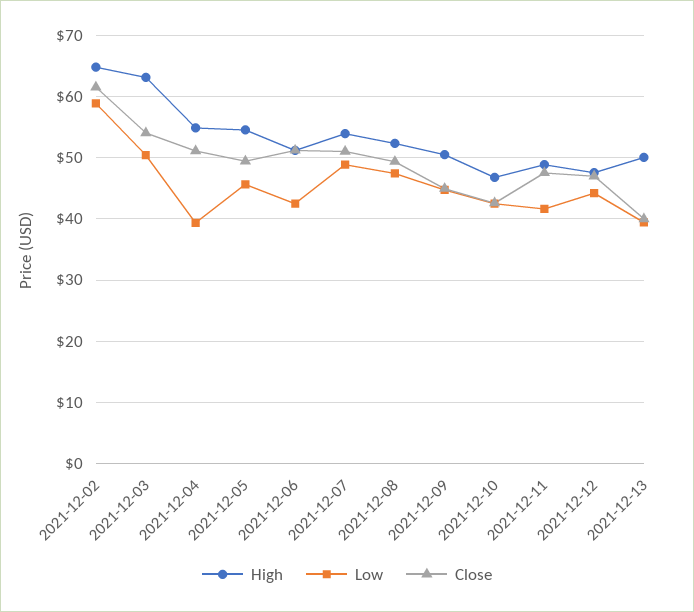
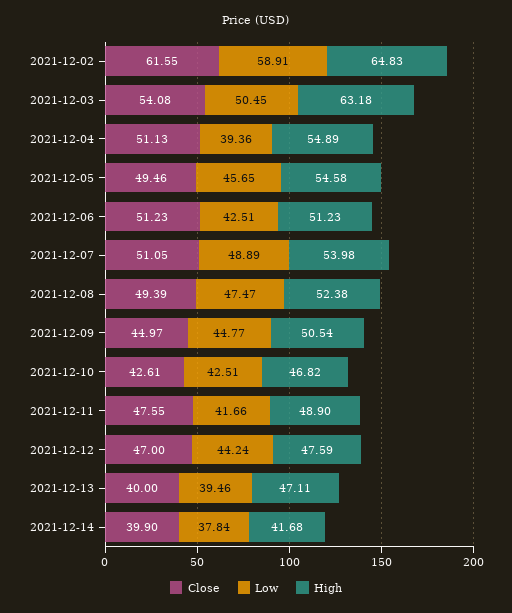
High, 2021-12-13: 50 -> 47.11
Close, 2021-12-14: none -> 39.9
Low, 2021-12-14: none -> 37.84
High, 2021-12-14: none -> 41.68

